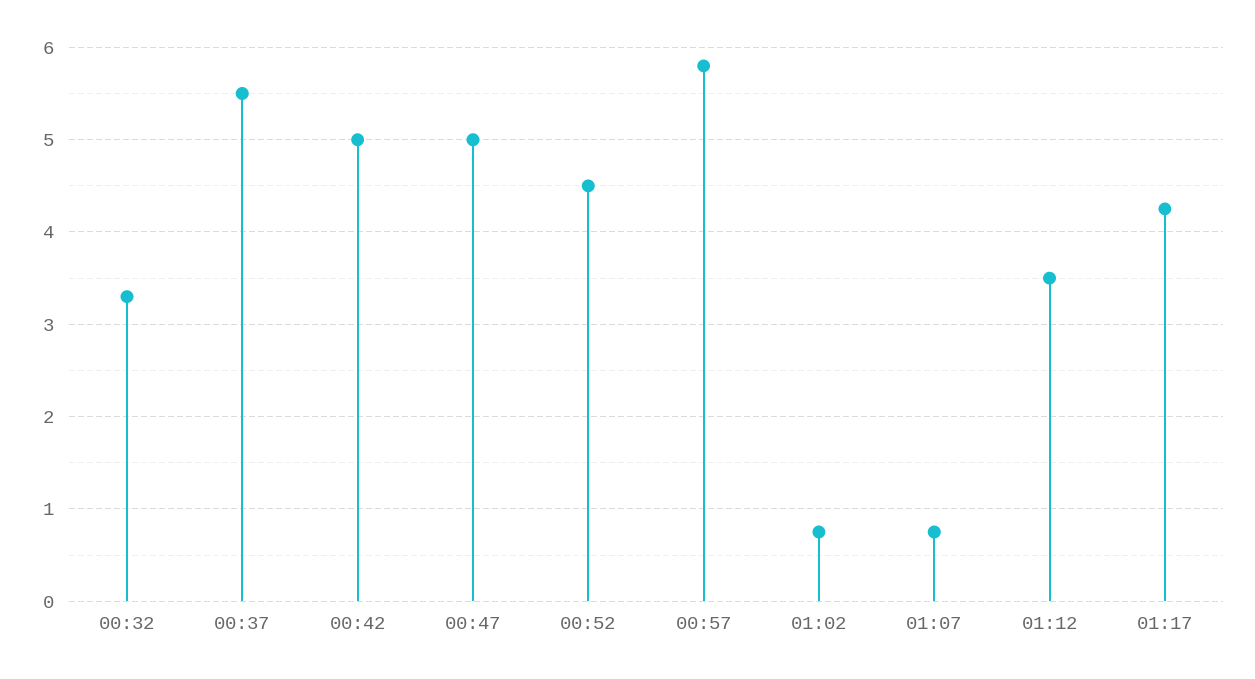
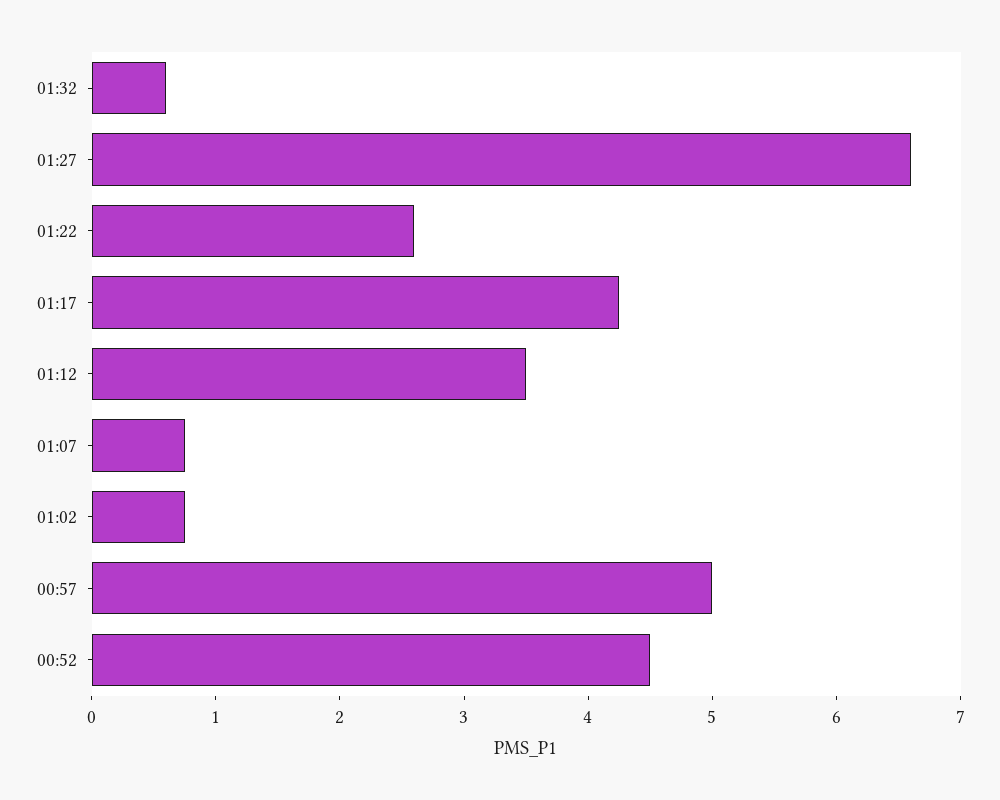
00:32: 3.3 -> none
00:37: 5.5 -> none
00:42: 5 -> none
00:47: 5 -> none
00:57: 5.8 -> 5
01:32: none -> 0.6
01:27: none -> 6.6
01:22: none -> 2.6

